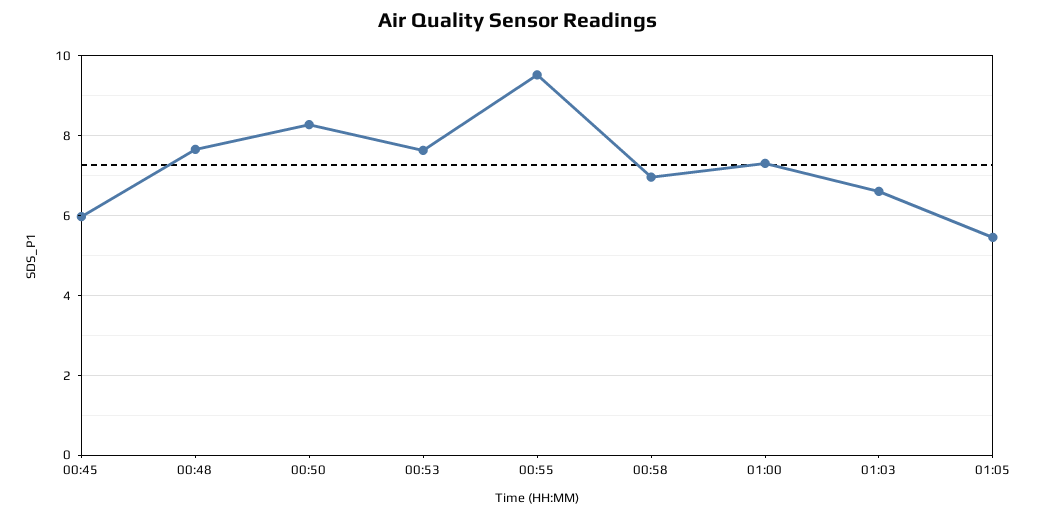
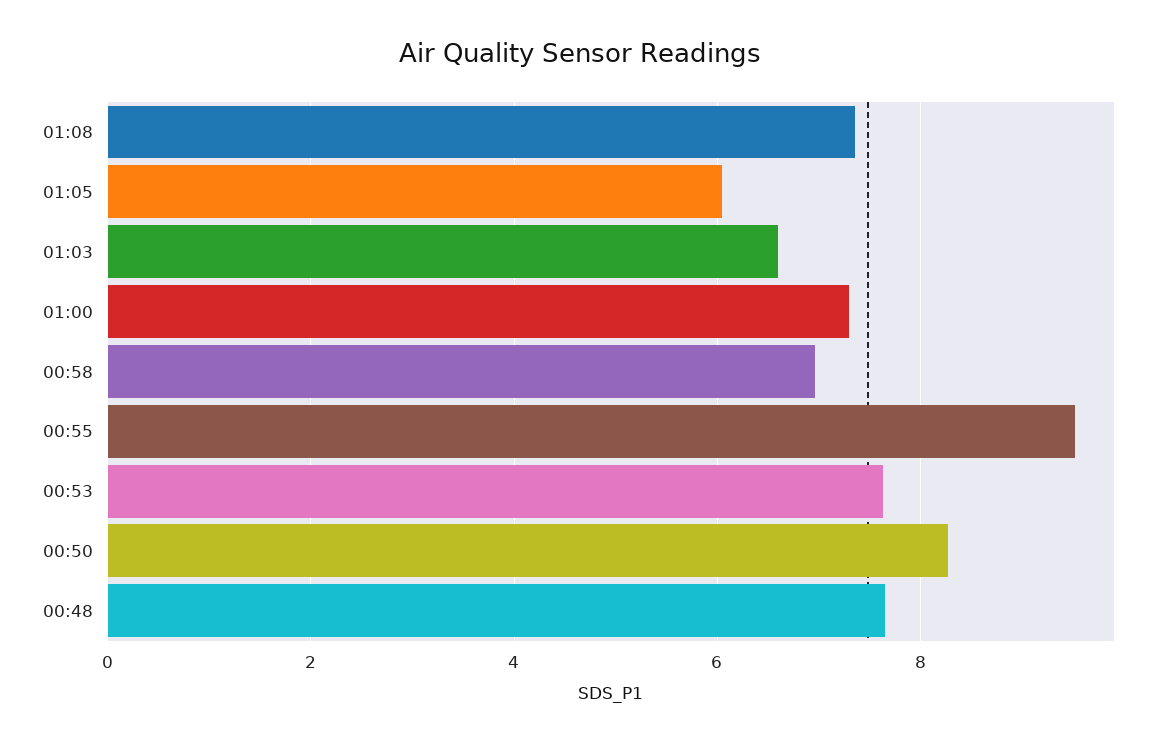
00:45: 6 -> none
01:05: 5.4 -> 6
01:08: none -> 7.4

